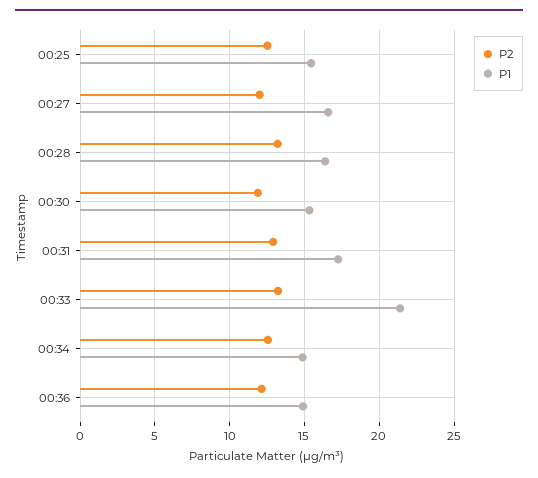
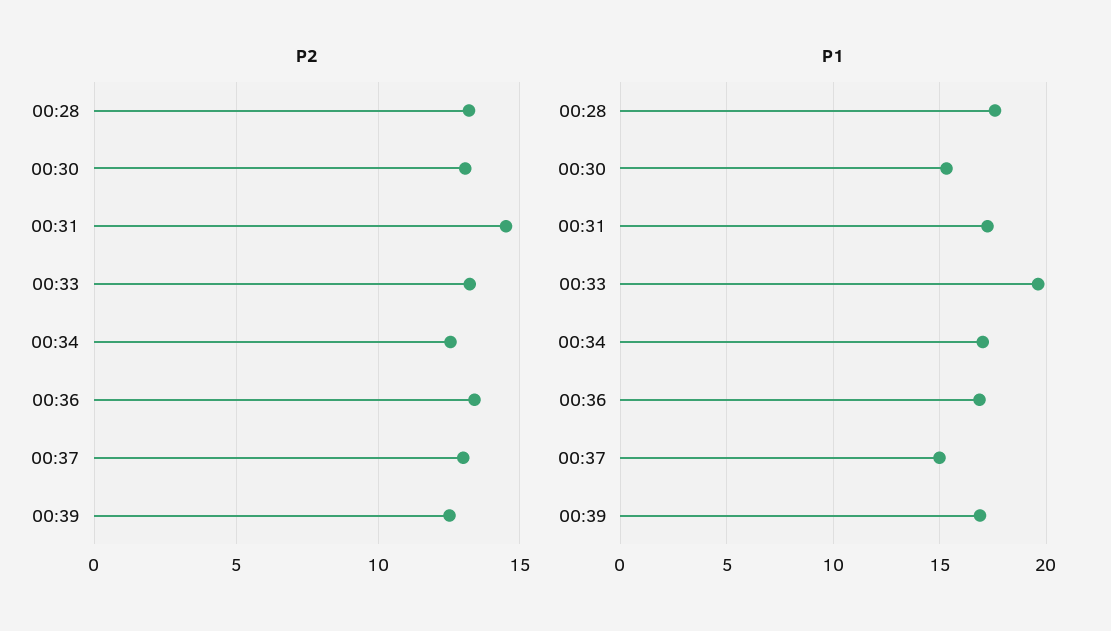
P2, 00:25: 12.5 -> none
P1, 00:25: 15.5 -> none
P2, 00:27: 12 -> none
P1, 00:27: 16.5 -> none
P1, 00:28: 16.5 -> 17.5
P2, 00:30: 12 -> 13
P2, 00:31: 13 -> 14.5
P1, 00:33: 21.5 -> 19.5
P1, 00:34: 15 -> 17
P2, 00:36: 12 -> 13.5
P1, 00:36: 15 -> 17
P2, 00:37: none -> 13
P2, 00:39: none -> 12.5
P1, 00:37: none -> 15
P1, 00:39: none -> 17

